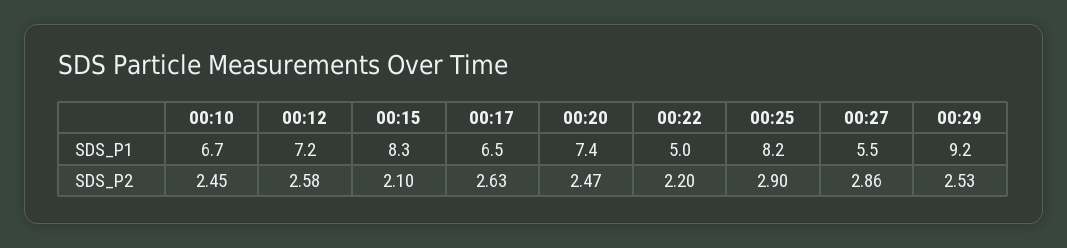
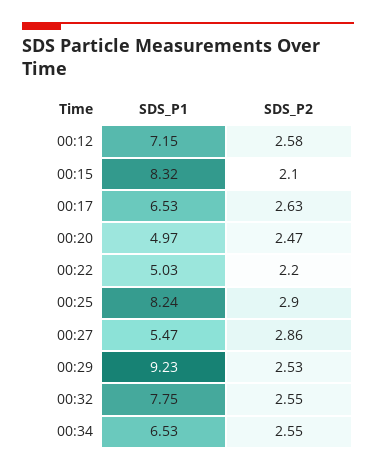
00:10, SDS_P1: 6.7 -> none
00:20, SDS_P1: 7.4 -> 4.97
00:10, SDS_P2: 2.45 -> none
00:32, SDS_P1: none -> 7.75
00:32, SDS_P2: none -> 2.55
00:34, SDS_P1: none -> 6.53
00:34, SDS_P2: none -> 2.55

